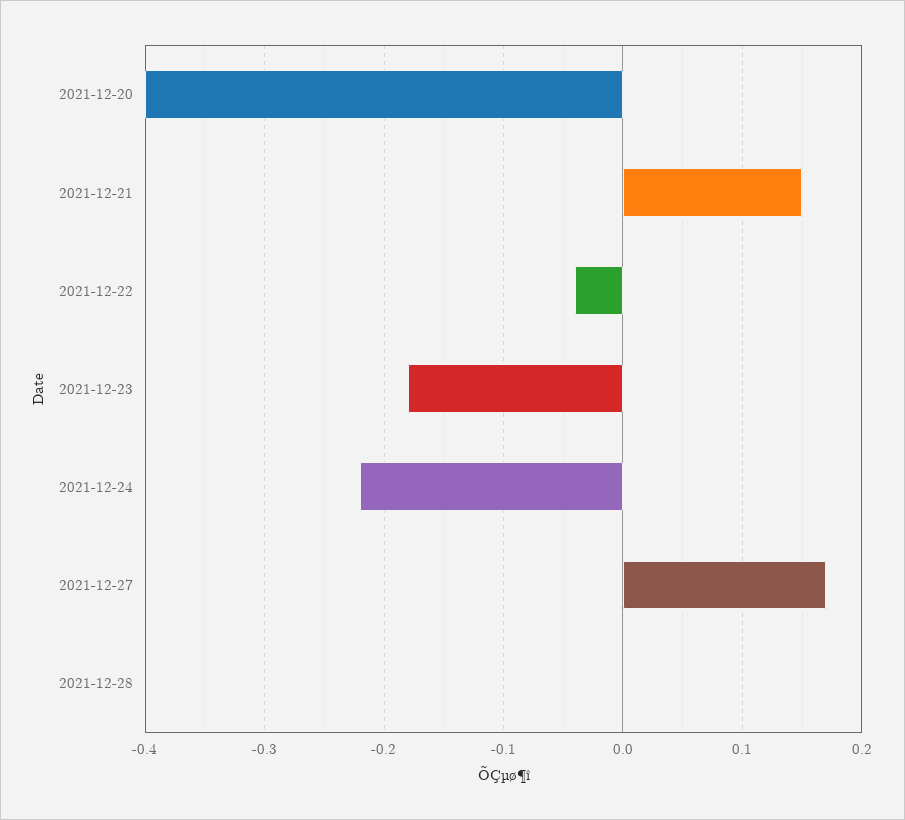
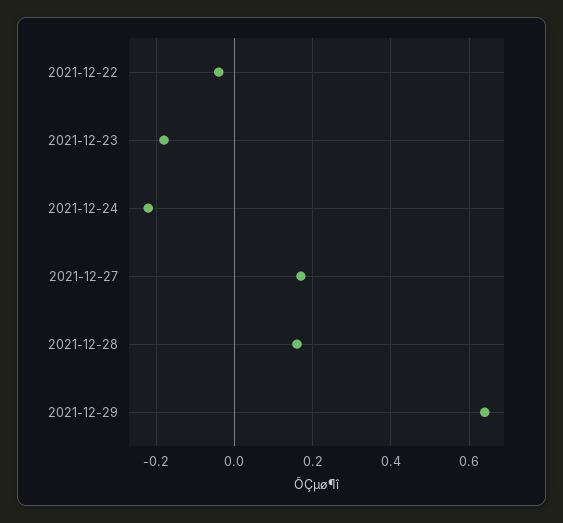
2021-12-20: -0.4 -> none
2021-12-21: 0.15 -> none
2021-12-28: 0 -> 0.15
2021-12-29: none -> 0.65

